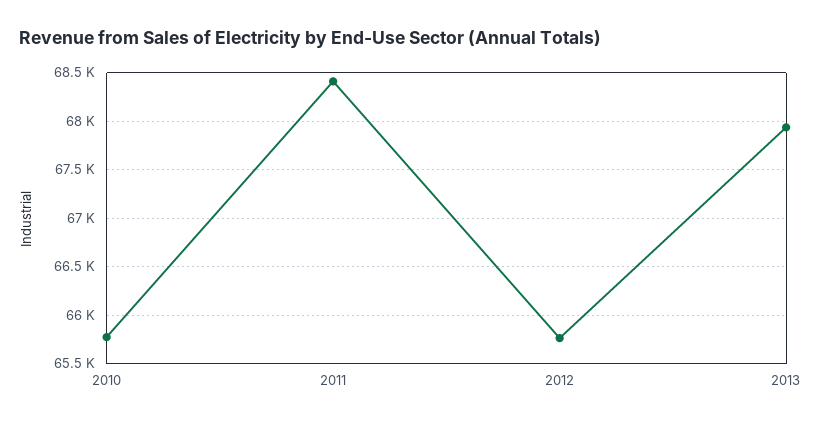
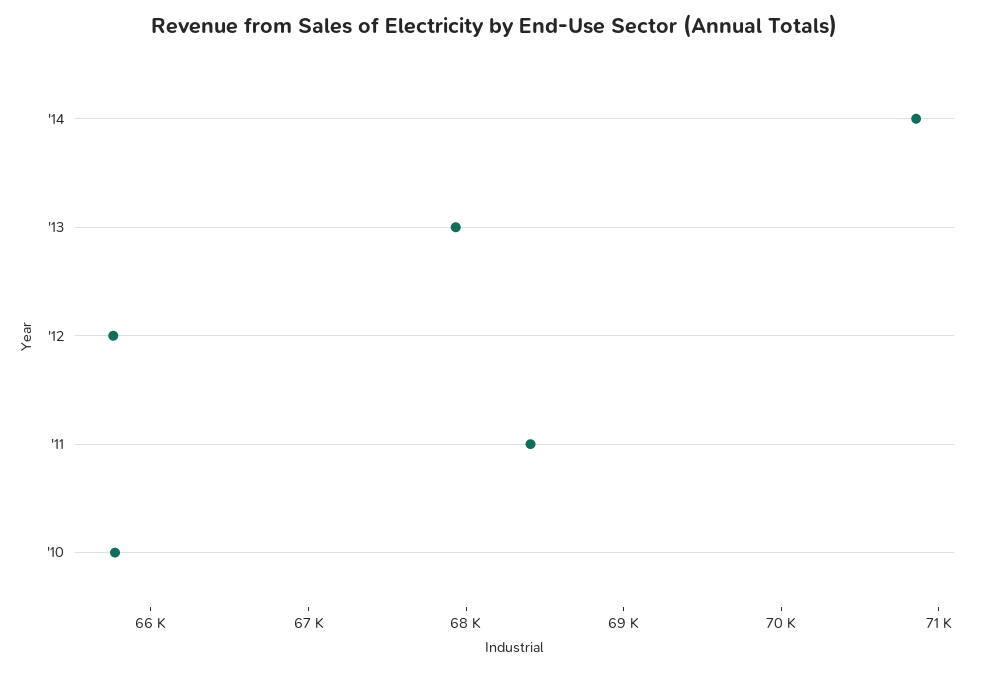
'14: none -> 70800

